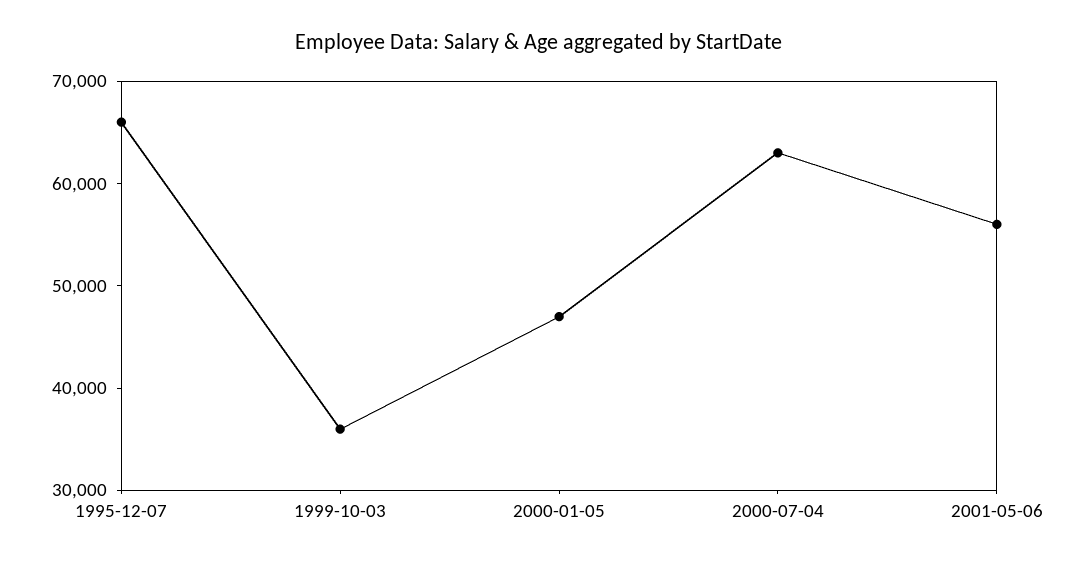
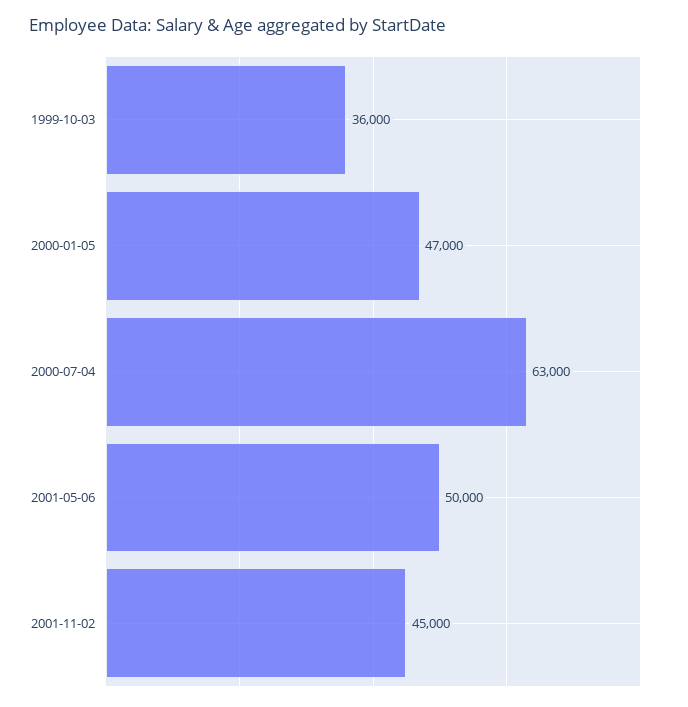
1995-12-07: 66000 -> none
2001-05-06: 56000 -> 50000
2001-11-02: none -> 45000

